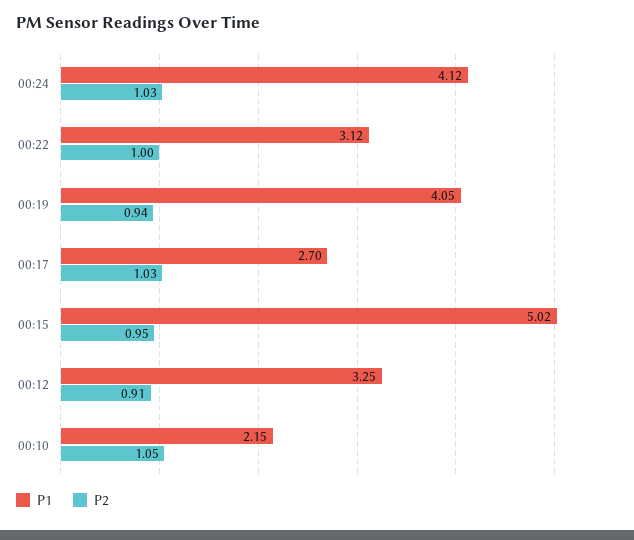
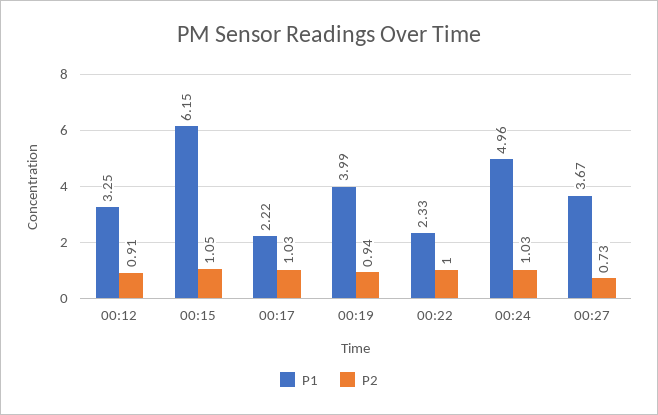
P1, 00:24: 4.12 -> 4.96
P1, 00:22: 3.12 -> 2.33
P1, 00:19: 4.05 -> 3.99
P1, 00:17: 2.7 -> 2.22
P1, 00:15: 5.02 -> 6.15
P2, 00:15: 0.95 -> 1.05
P1, 00:10: 2.15 -> none
P2, 00:10: 1.05 -> none
P1, 00:27: none -> 3.67
P2, 00:27: none -> 0.73

